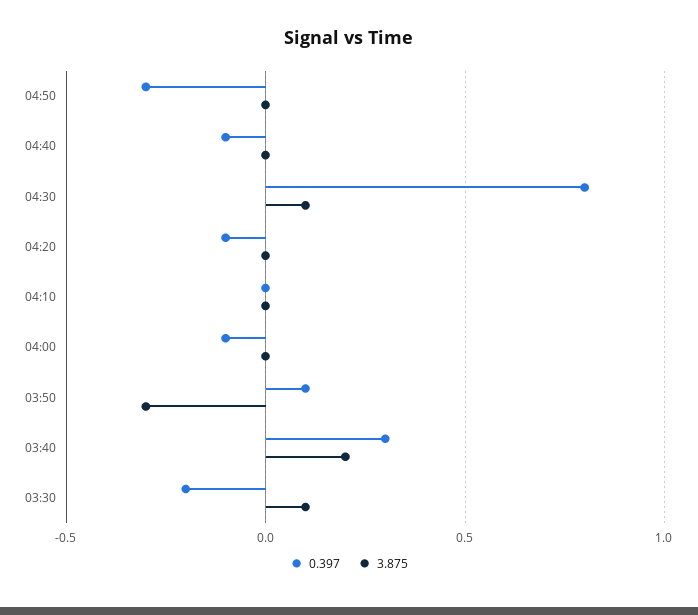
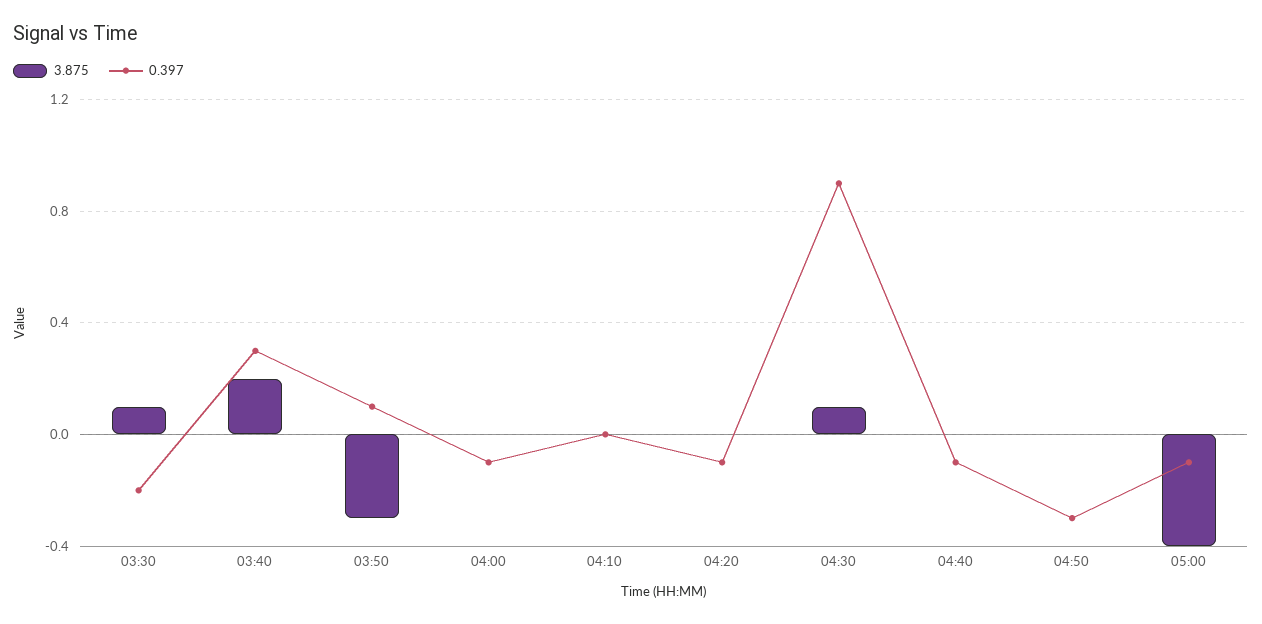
0.397, 04:30: 0.8 -> 0.9
3.875, 05:00: none -> -0.4
0.397, 05:00: none -> -0.1

